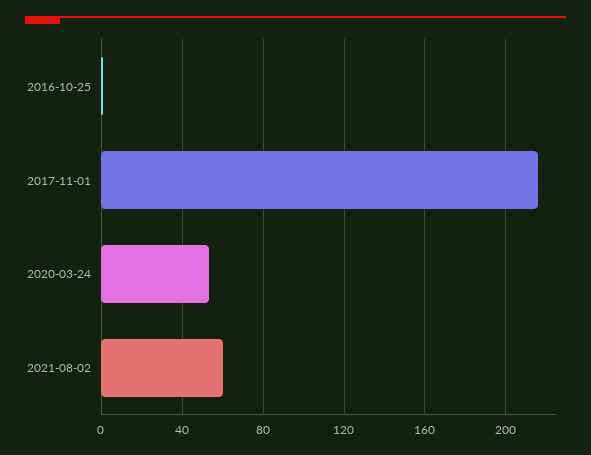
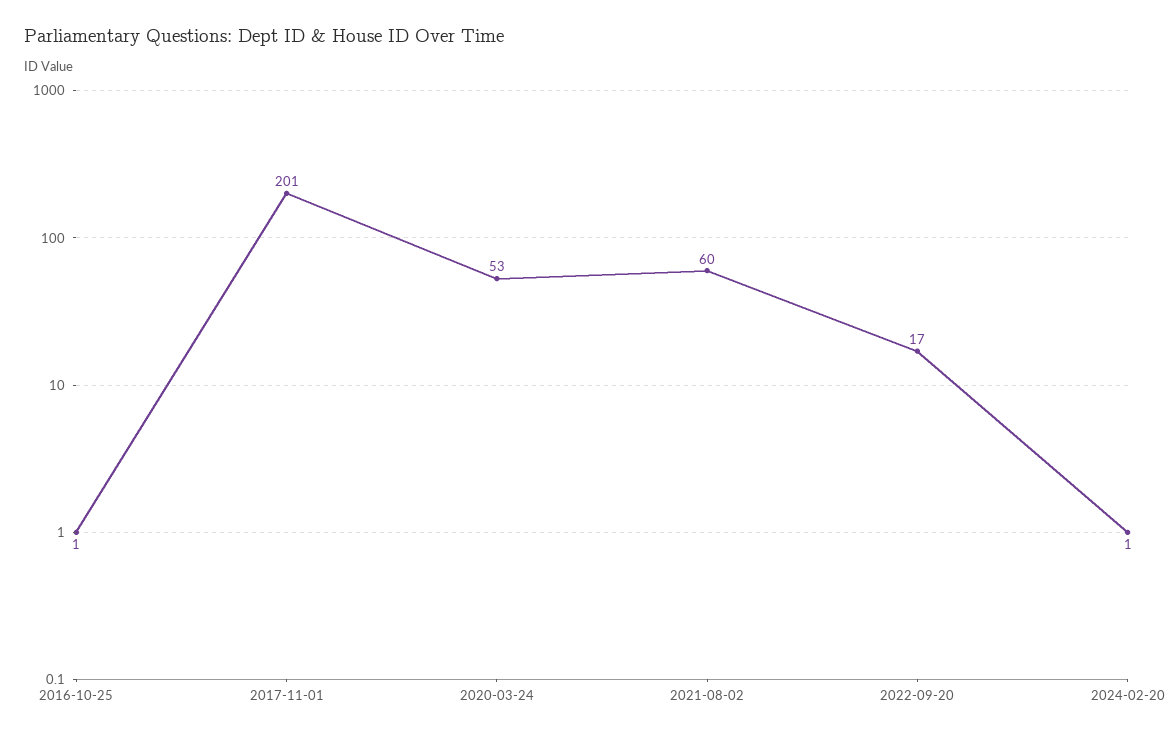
2017-11-01: 215 -> 201
2022-09-20: none -> 17
2024-02-20: none -> 1

